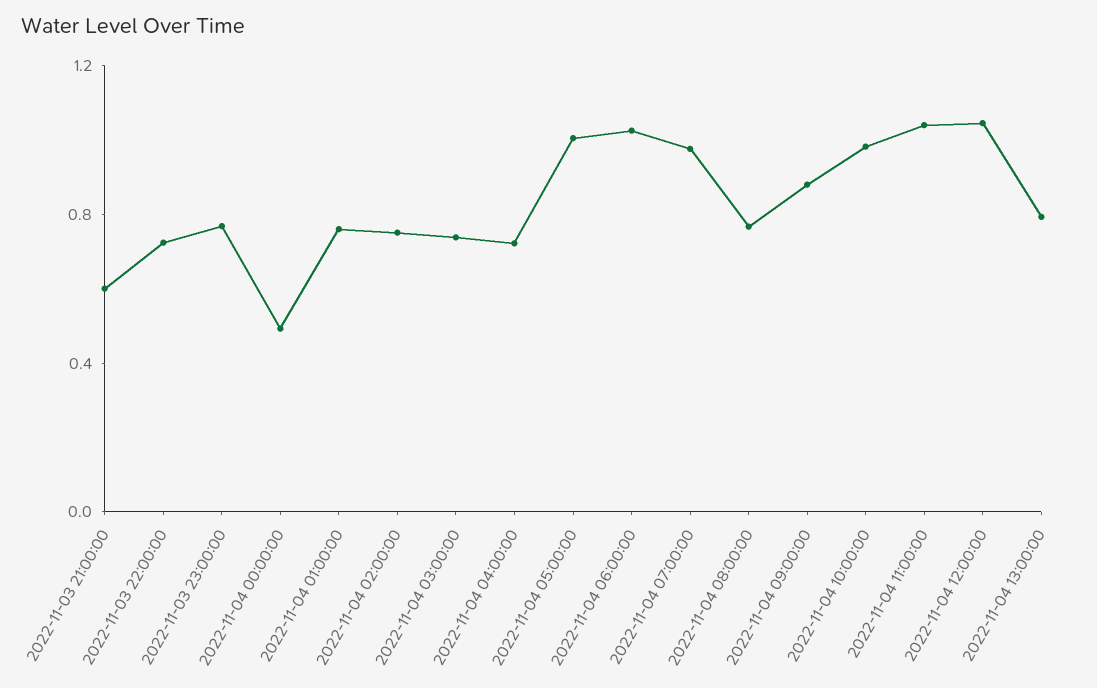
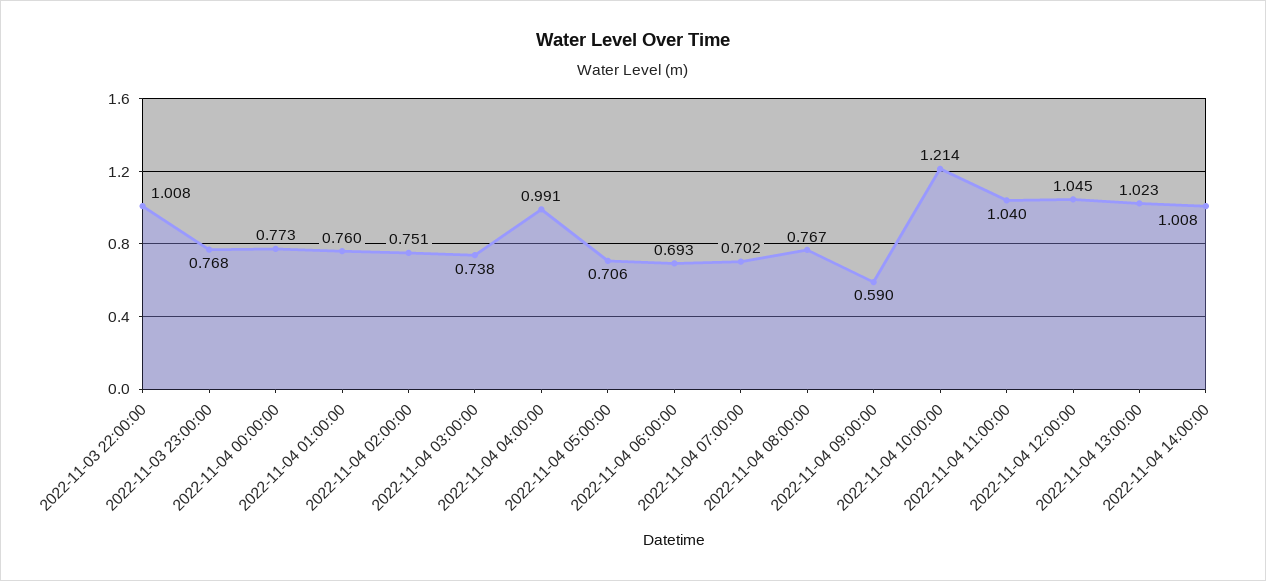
2022-11-03 21:00:00: 0.6 -> none
2022-11-03 22:00:00: 0.7 -> 1.008
2022-11-04 00:00:00: 0.5 -> 0.773
2022-11-04 04:00:00: 0.7 -> 0.991
2022-11-04 05:00:00: 1 -> 0.706
2022-11-04 06:00:00: 1 -> 0.693
2022-11-04 07:00:00: 1 -> 0.702
2022-11-04 09:00:00: 0.9 -> 0.59
2022-11-04 10:00:00: 1 -> 1.214
2022-11-04 13:00:00: 0.8 -> 1.023
2022-11-04 14:00:00: none -> 1.008

